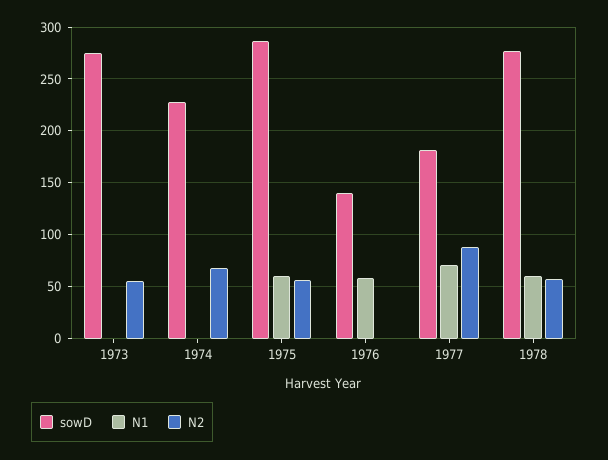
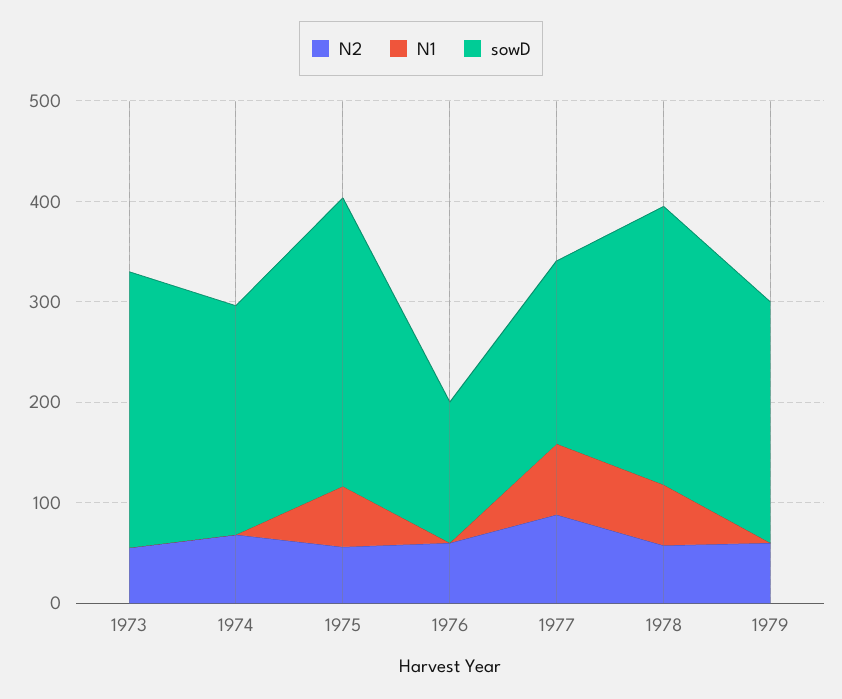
N1, 1976: 60 -> 0
N2, 1976: 0 -> 60
N2, 1979: none -> 60
N1, 1979: none -> 0
sowD, 1979: none -> 240

